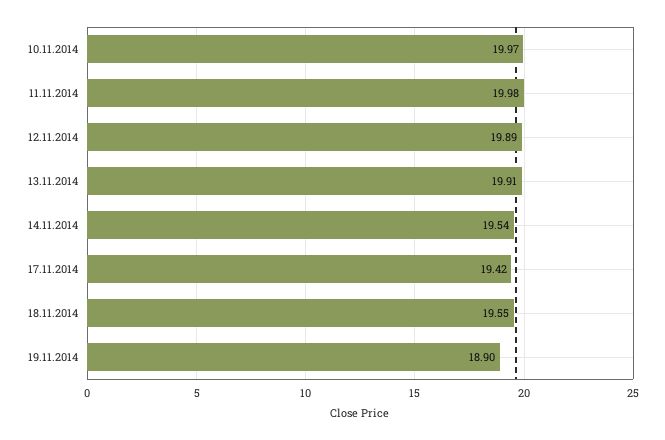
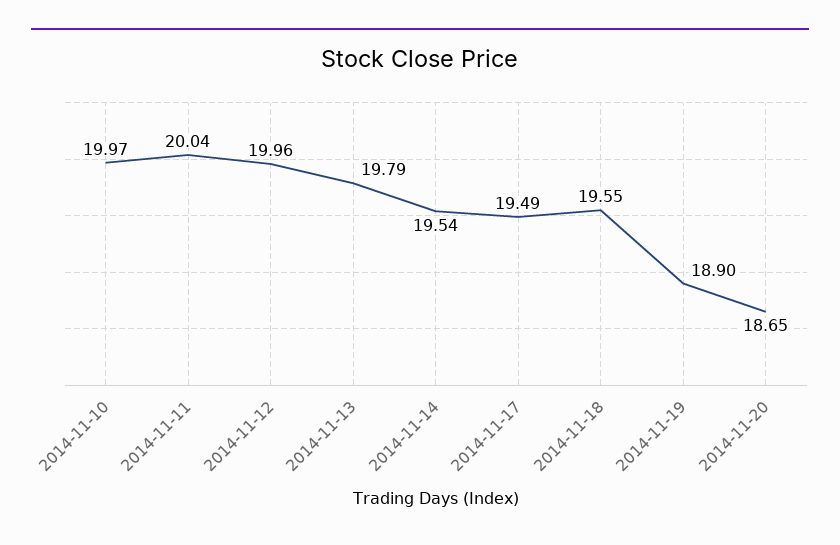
11.11.2014: 19.98 -> 20.04
12.11.2014: 19.89 -> 19.96
13.11.2014: 19.91 -> 19.79
17.11.2014: 19.42 -> 19.49
2014-11-20: none -> 18.65

